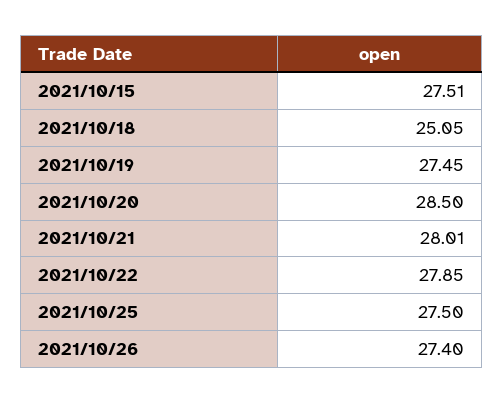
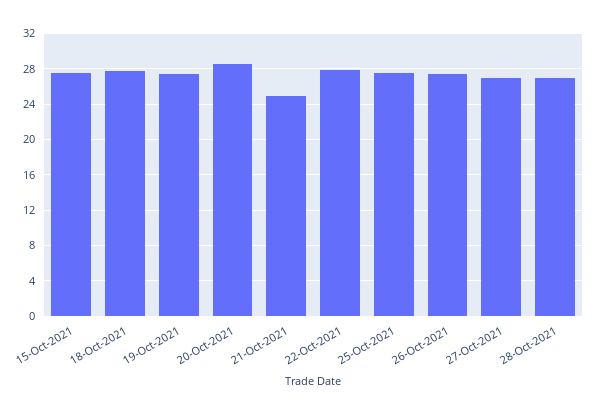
2021/10/18: 25.05 -> 28
2021/10/21: 28.01 -> 25
27-Oct-2021: none -> 27
28-Oct-2021: none -> 27

